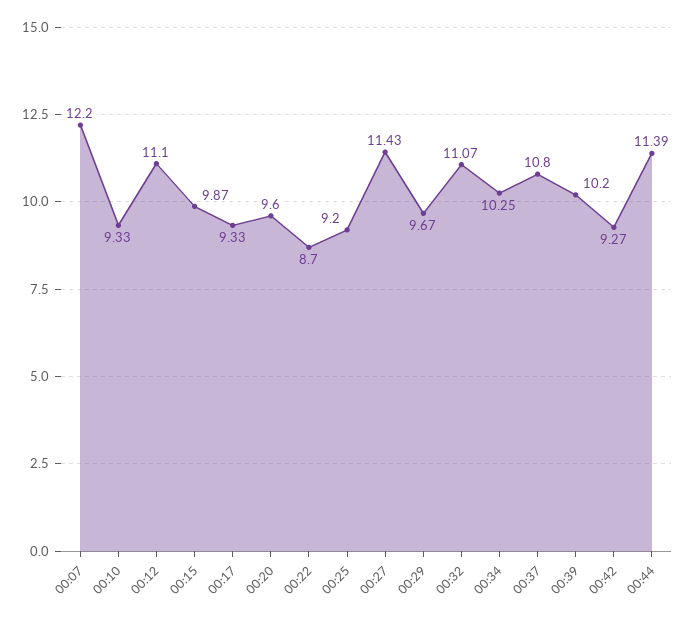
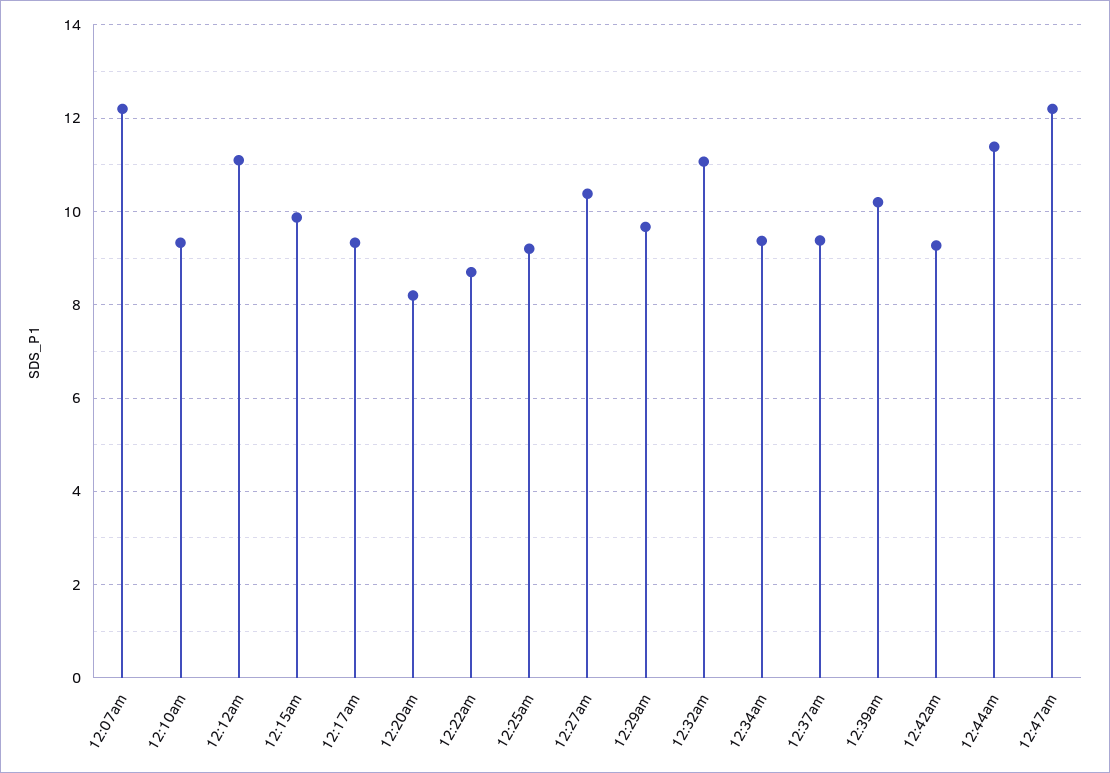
00:20: 9.6 -> 8.2
00:27: 11.43 -> 10.4
00:34: 10.25 -> 9.4
00:37: 10.8 -> 9.4
12:47am: none -> 12.2

